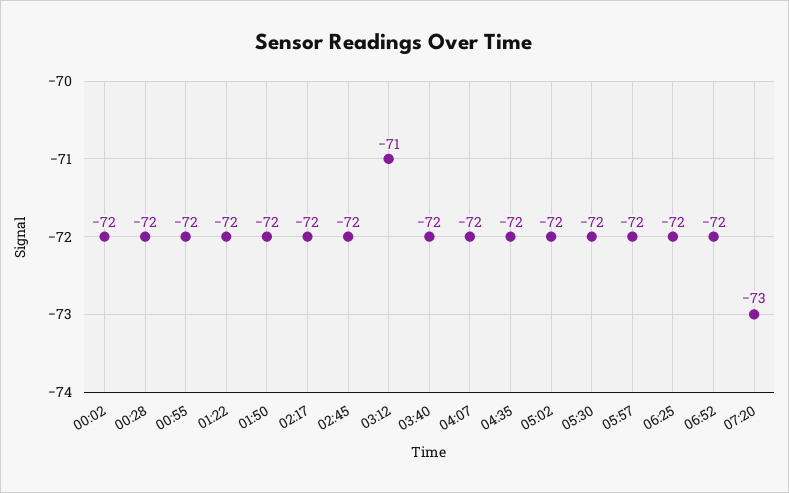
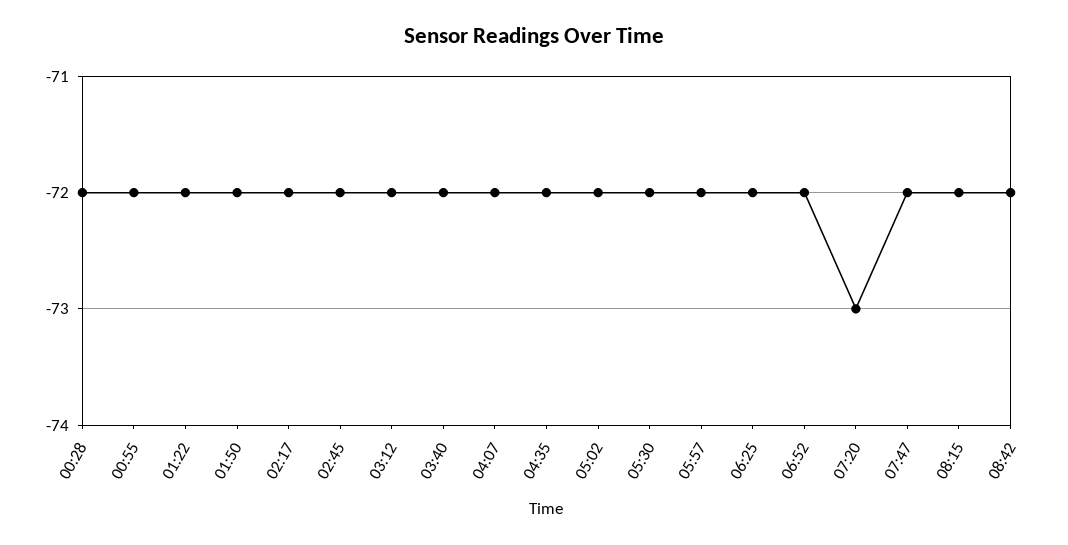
00:02: -72 -> none
03:12: -71 -> -72
07:47: none -> -72
08:15: none -> -72
08:42: none -> -72

